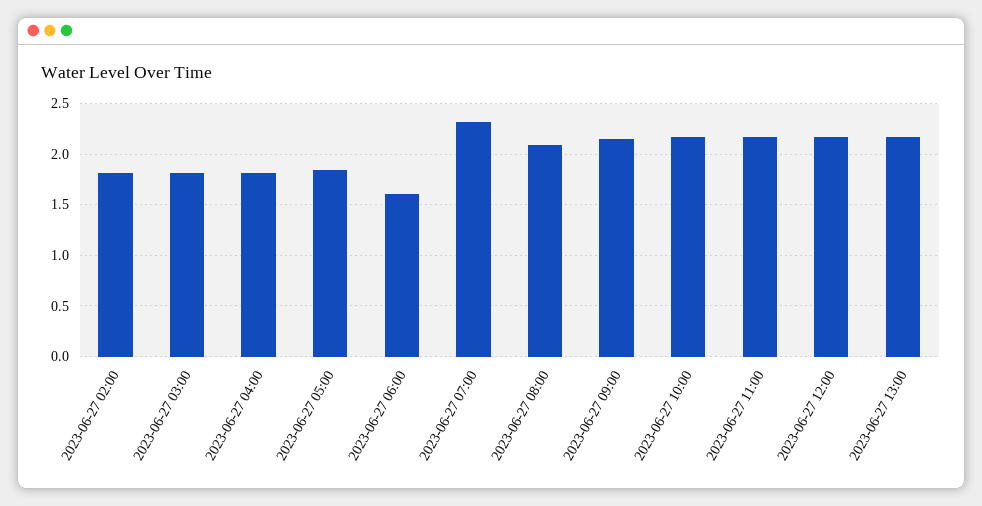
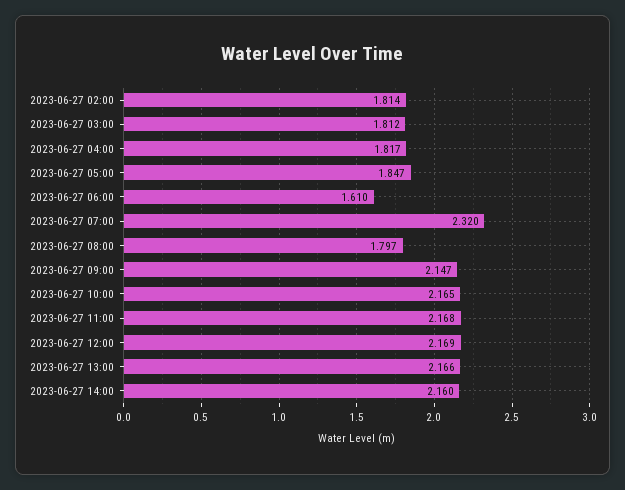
2023-06-27 08:00: 2.1 -> 1.797
2023-06-27 14:00: none -> 2.16

